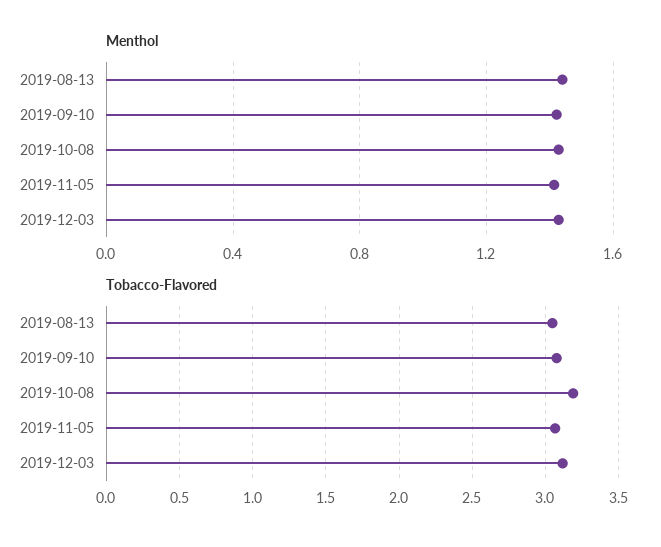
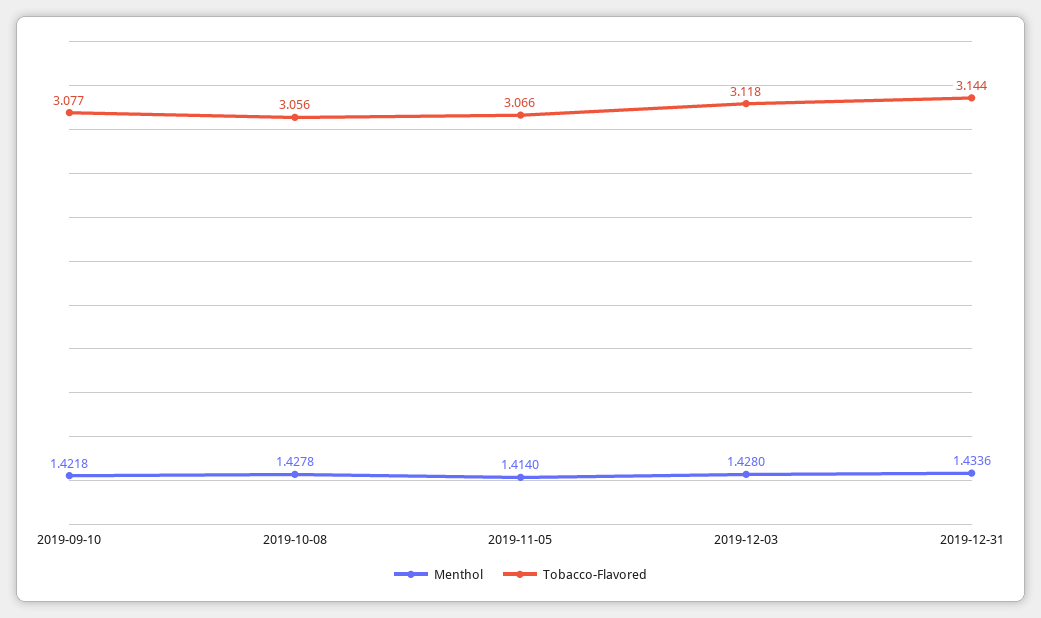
Menthol, 2019-08-13: 1.45 -> none
Tobacco-Flavored, 2019-08-13: 3.05 -> none
Tobacco-Flavored, 2019-10-08: 3.2 -> 3.056
Menthol, 2019-12-31: none -> 1.4336
Tobacco-Flavored, 2019-12-31: none -> 3.144

